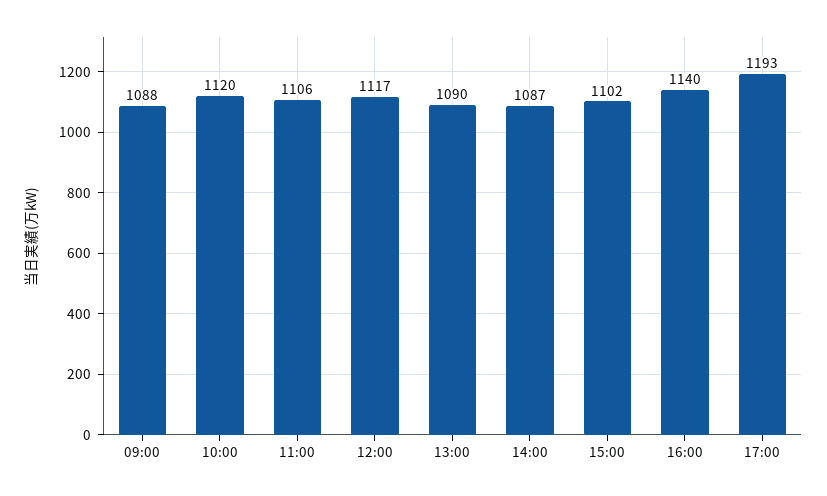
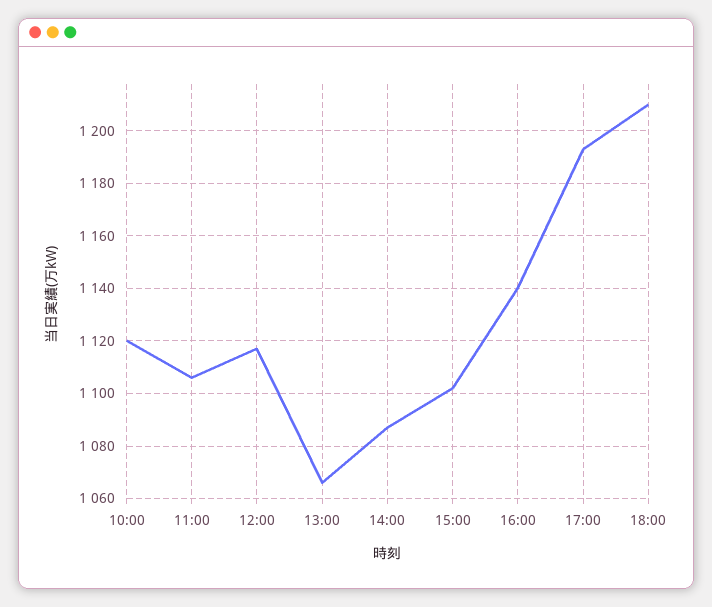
09:00: 1088 -> none
13:00: 1090 -> 1065
18:00: none -> 1210

